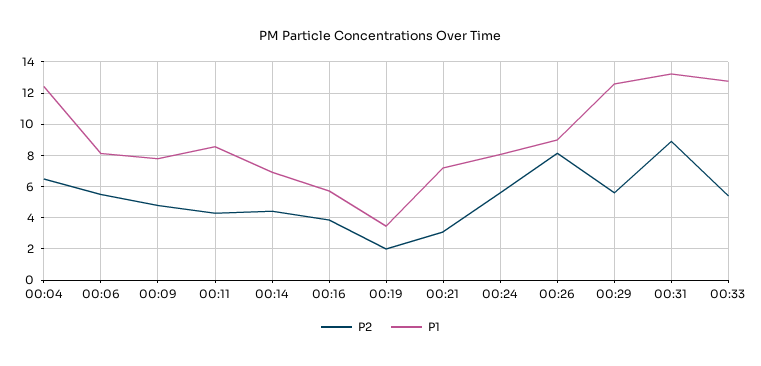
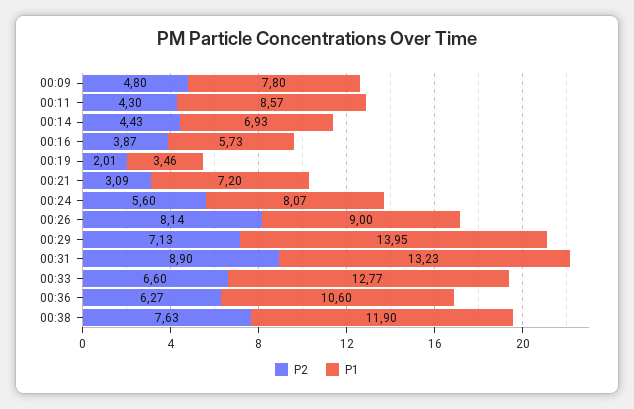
P2, 00:04: 6.5 -> none
P1, 00:04: 12.5 -> none
P2, 00:06: 5.5 -> none
P1, 00:06: 8 -> none
P2, 00:29: 5.5 -> 7.13
P1, 00:29: 12.5 -> 13.95
P2, 00:33: 5.5 -> 6.6
P2, 00:36: none -> 6.27
P1, 00:36: none -> 10.6
P2, 00:38: none -> 7.63
P1, 00:38: none -> 11.9

